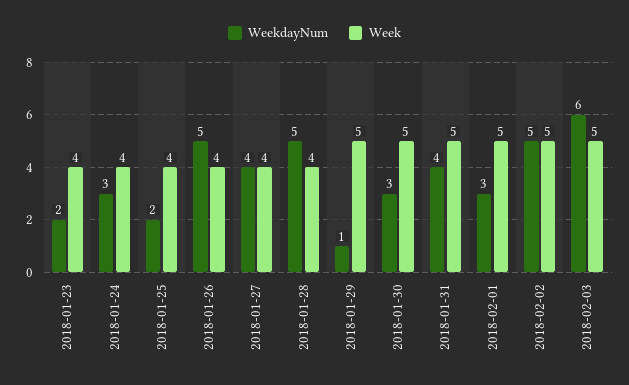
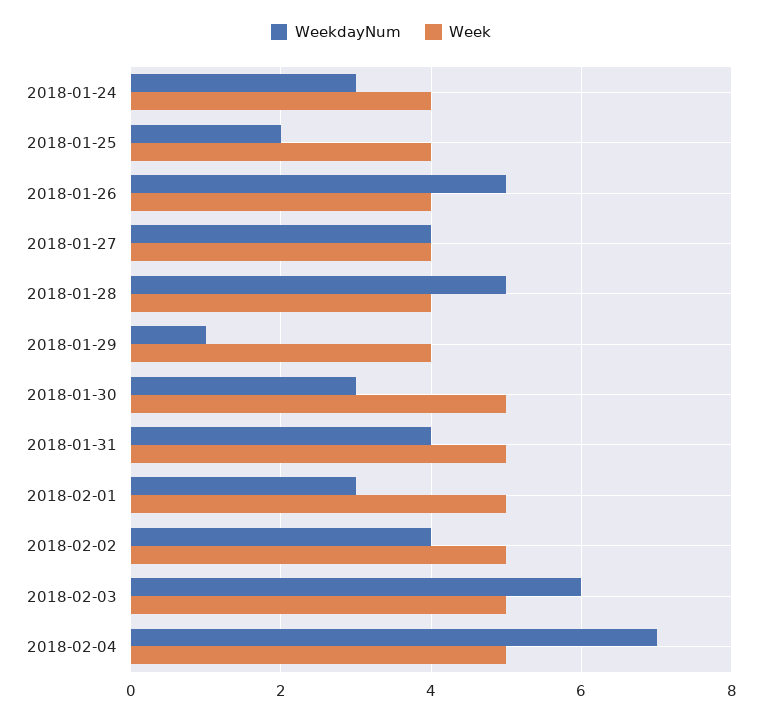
WeekdayNum, 2018-01-23: 2 -> none
Week, 2018-01-23: 4 -> none
Week, 2018-01-29: 5 -> 4
WeekdayNum, 2018-02-02: 5 -> 4
WeekdayNum, 2018-02-04: none -> 7
Week, 2018-02-04: none -> 5

